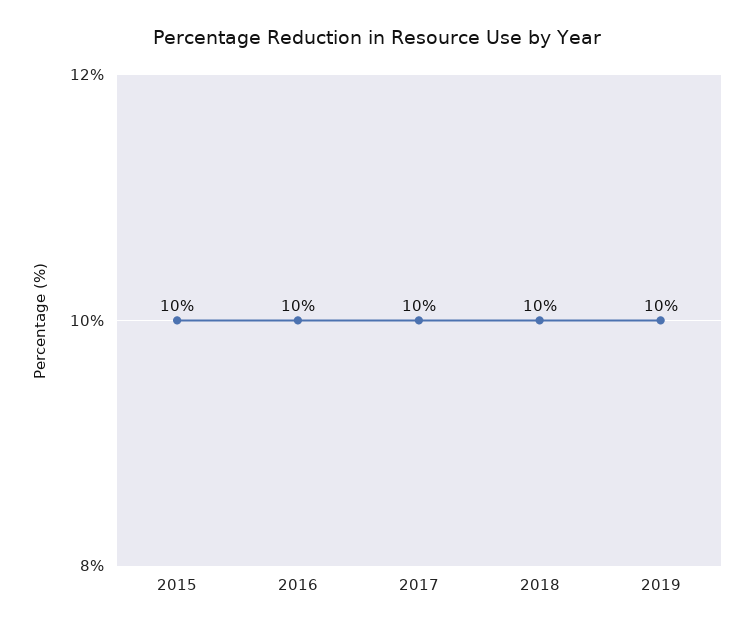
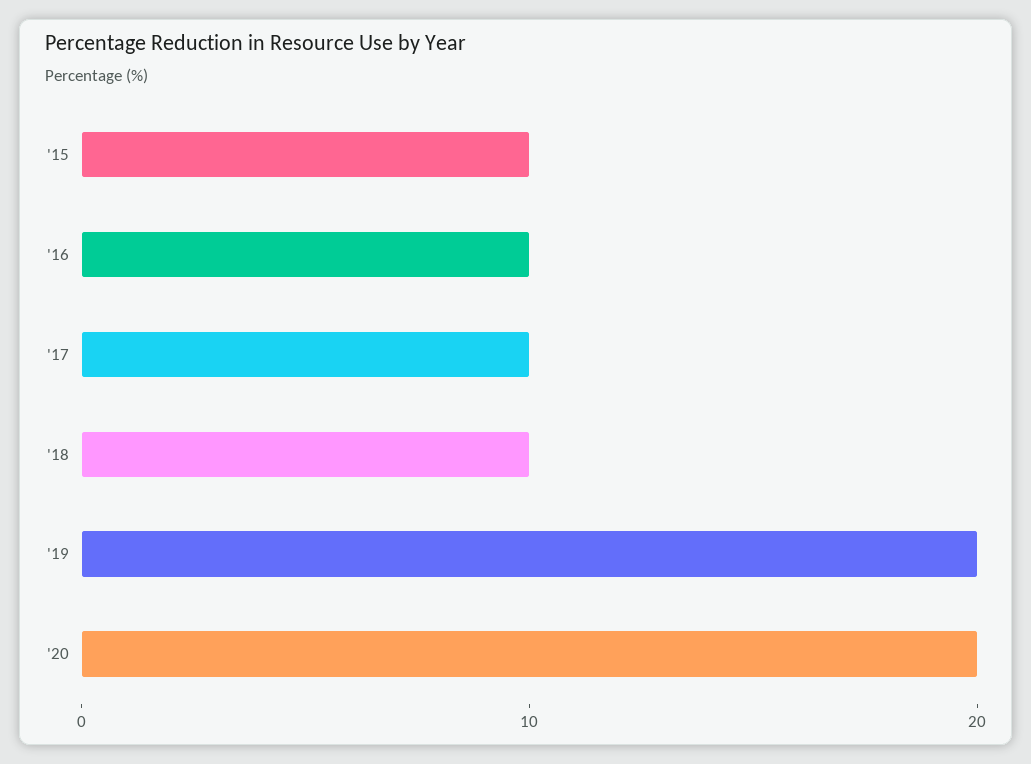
2019: 10 -> 20
'20: none -> 20

